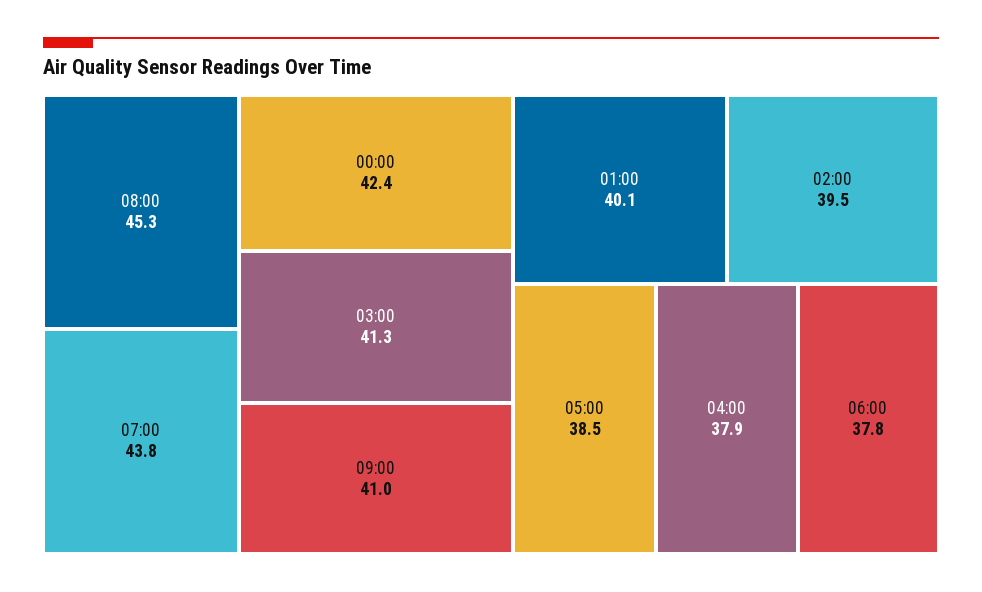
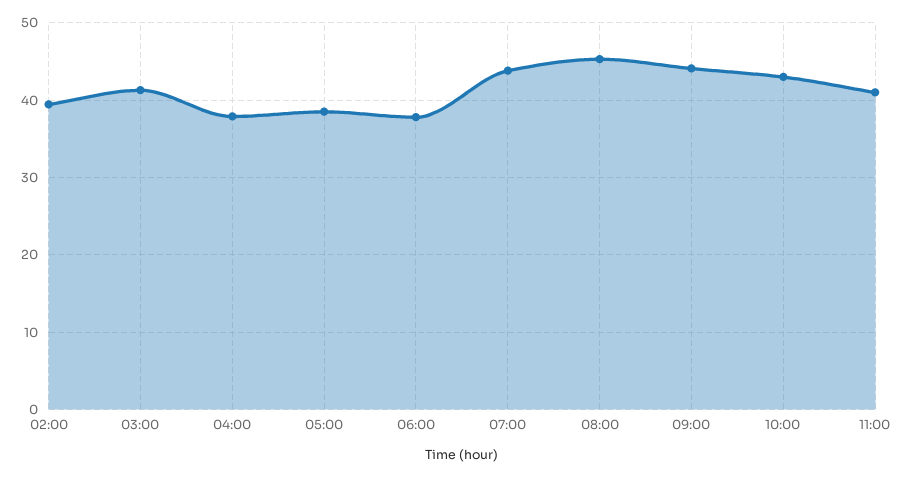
00:00: 42.4 -> none
09:00: 41 -> 44
01:00: 40.1 -> none
10:00: none -> 43
11:00: none -> 41

